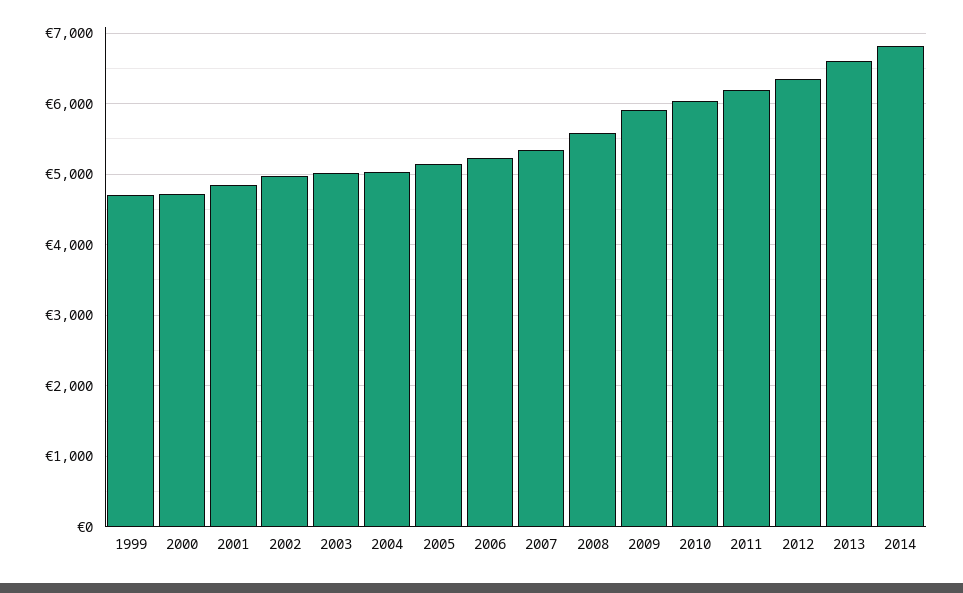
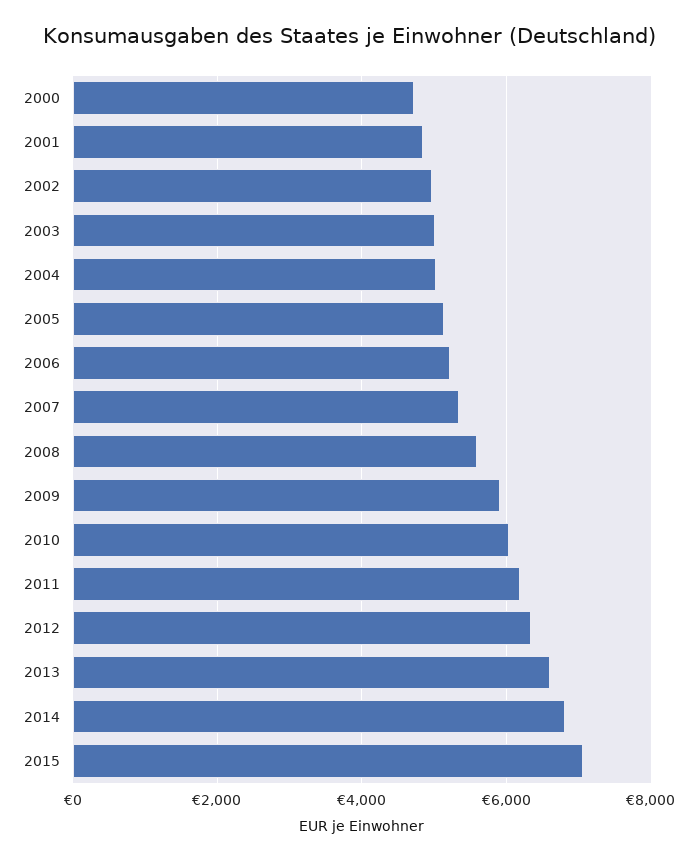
1999: 4700 -> none
2015: none -> 7000

